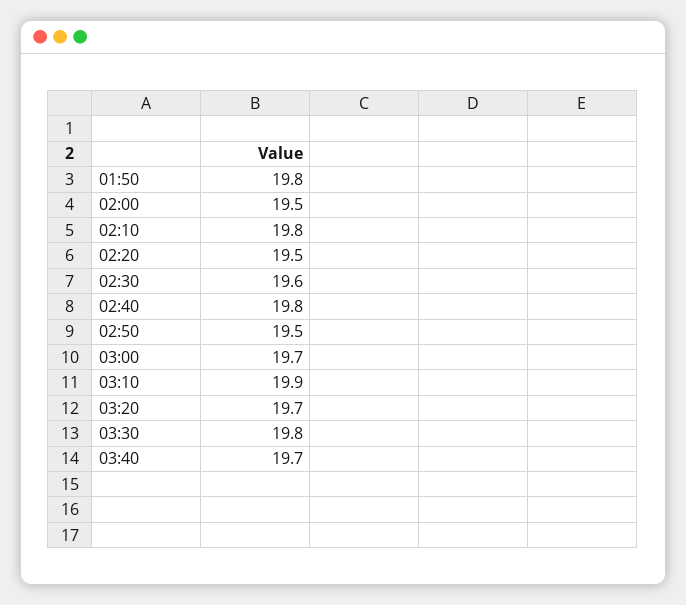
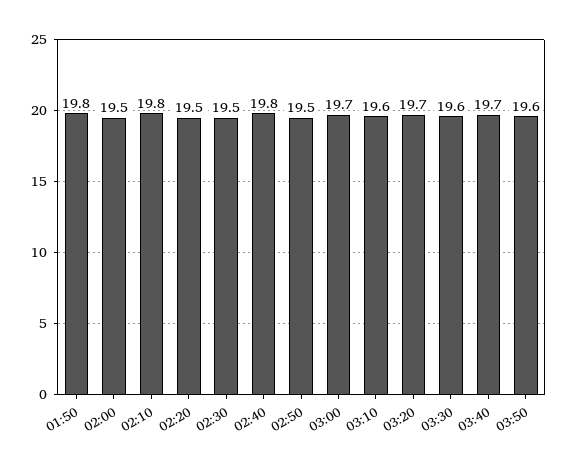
02:30: 19.6 -> 19.5
03:10: 19.9 -> 19.6
03:30: 19.8 -> 19.6
03:50: none -> 19.6

